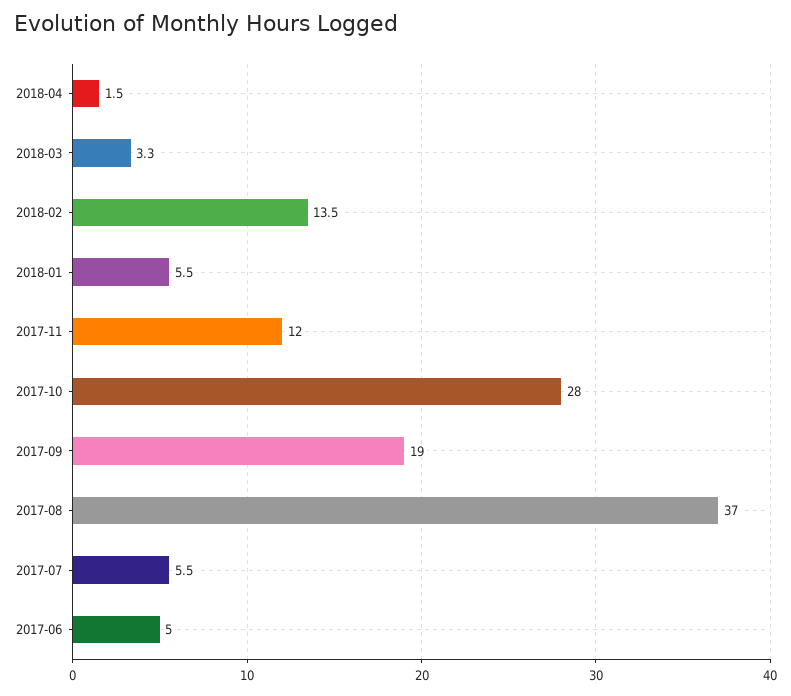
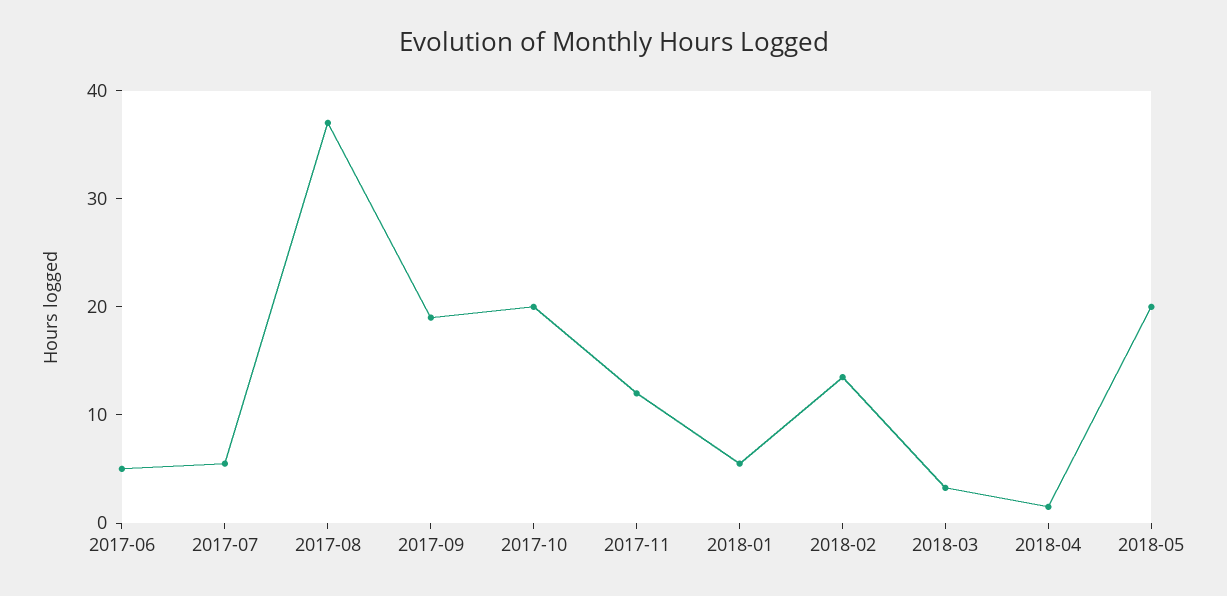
2017-10: 28 -> 20
2018-05: none -> 20

